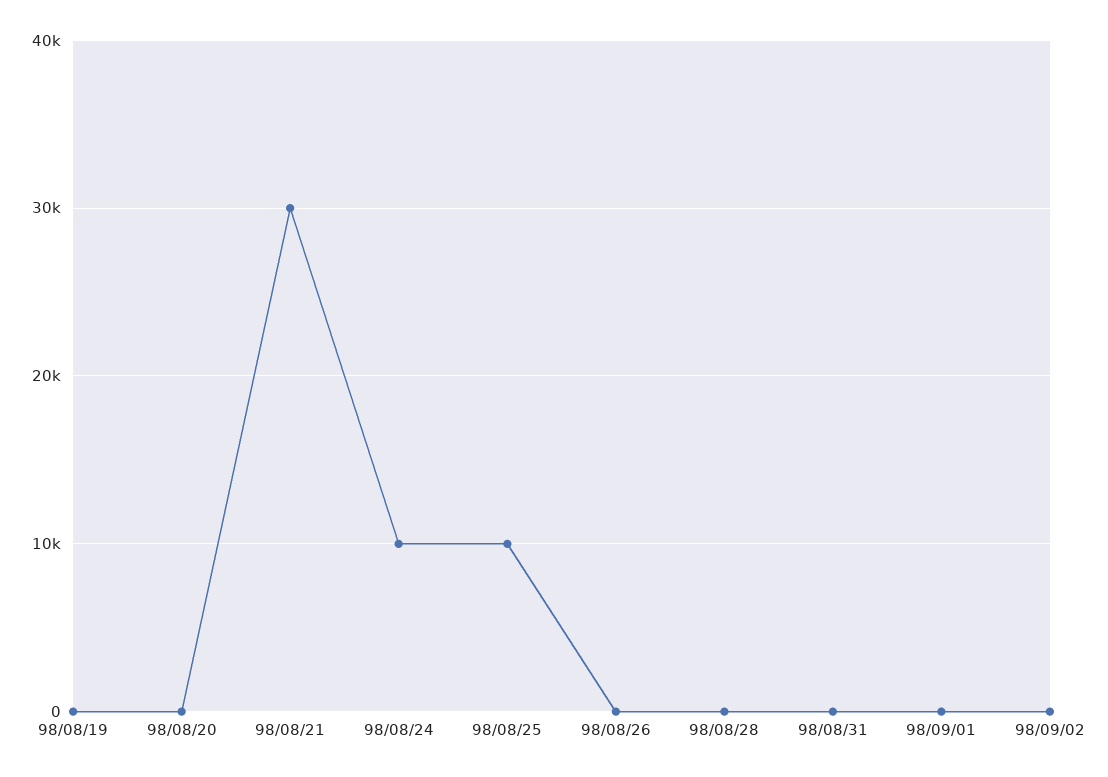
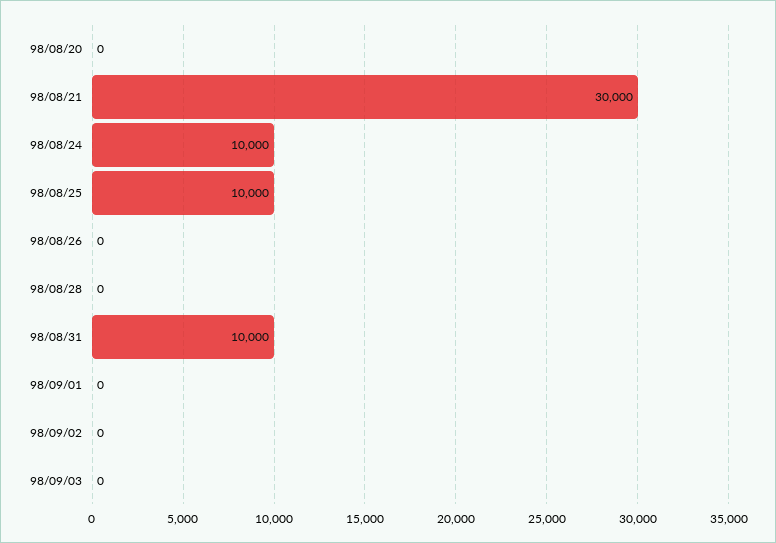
98/08/19: 0 -> none
98/08/31: 0 -> 10000
98/09/03: none -> 0

